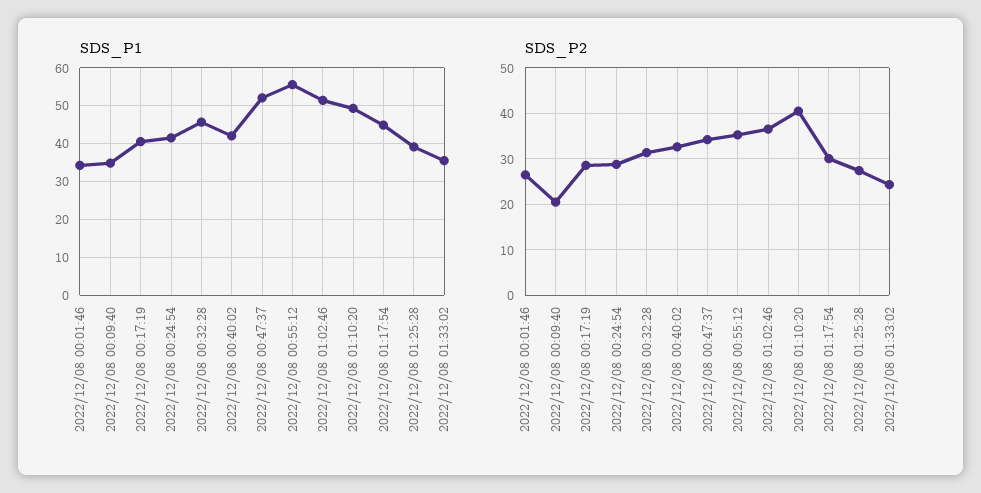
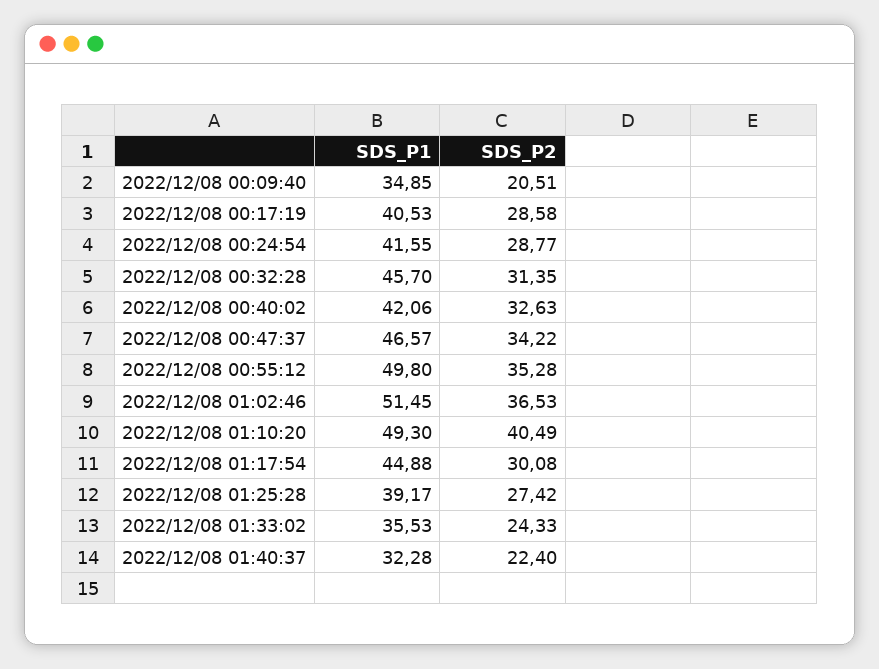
SDS_P1, 2022/12/08 00:01:46: 34 -> none
SDS_P1, 2022/12/08 00:47:37: 52 -> 46.57
SDS_P1, 2022/12/08 00:55:12: 56 -> 49.8
SDS_P2, 2022/12/08 00:01:46: 26 -> none
SDS_P1, 2022/12/08 01:40:37: none -> 32.28
SDS_P2, 2022/12/08 01:40:37: none -> 22.4

